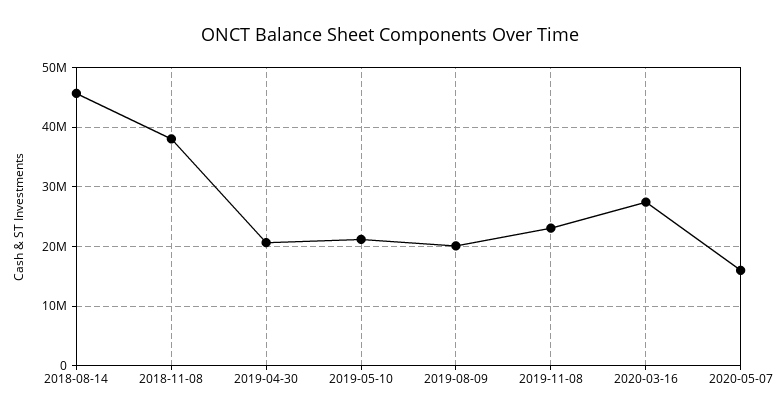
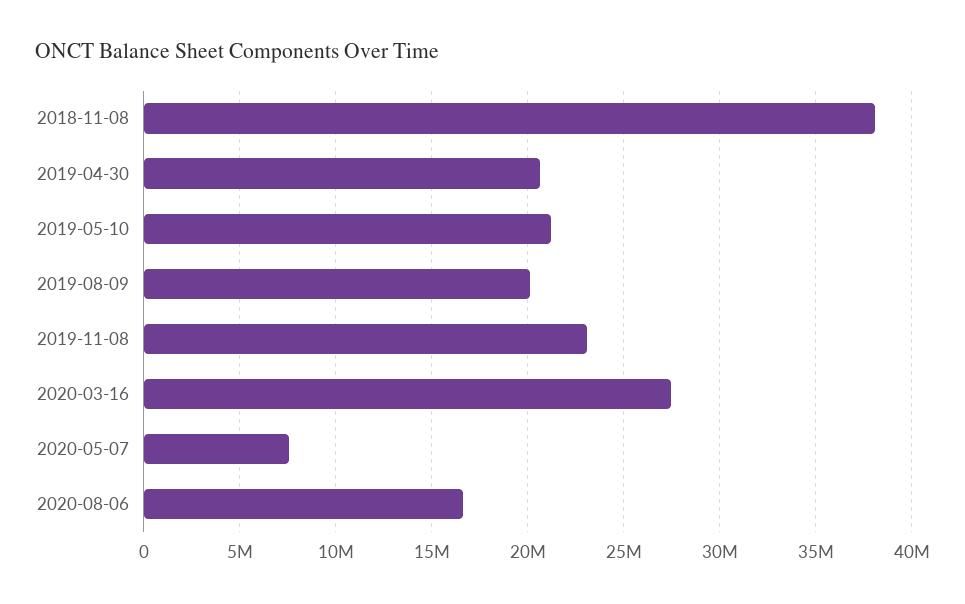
2018-08-14: 46000000 -> none
2020-05-07: 16000000 -> 7500000
2020-08-06: none -> 16500000

